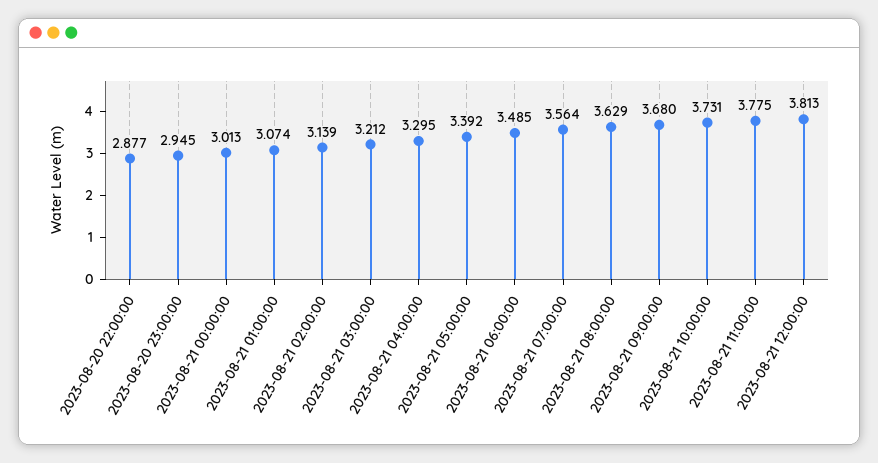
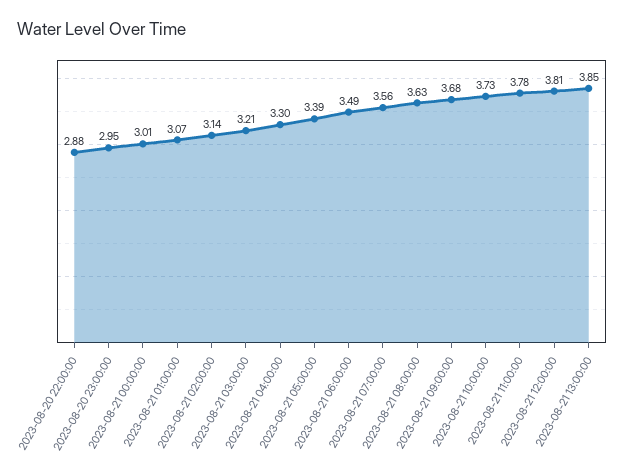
2023-08-21 13:00:00: none -> 3.85

